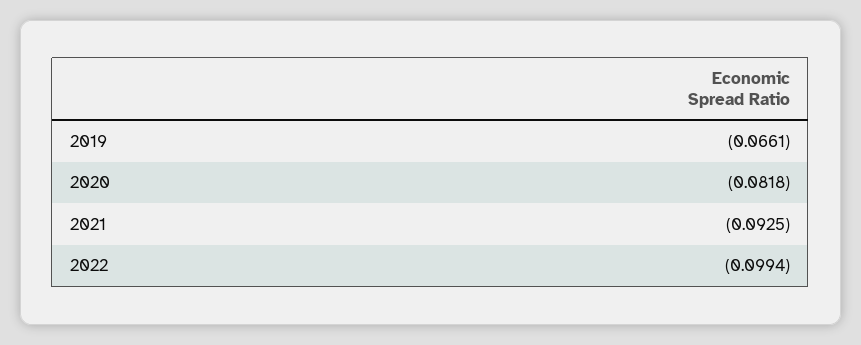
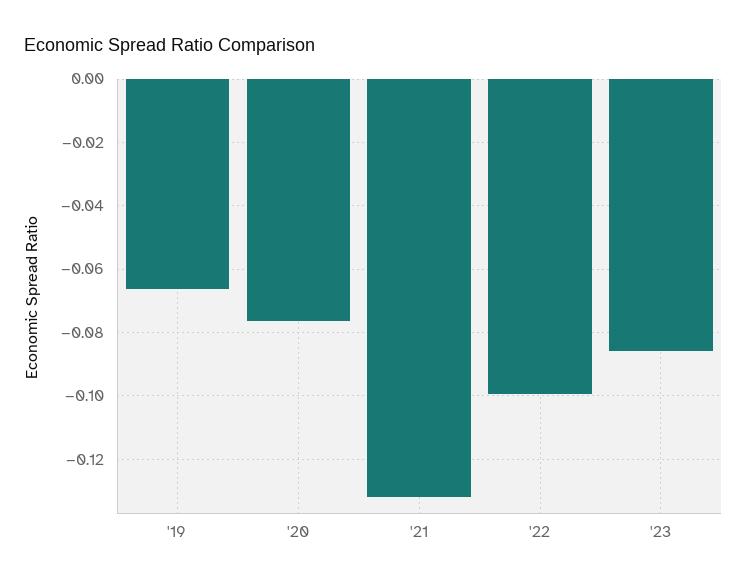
2020: -0.0818 -> -0.076
2021: -0.0925 -> -0.132
'23: none -> -0.086

